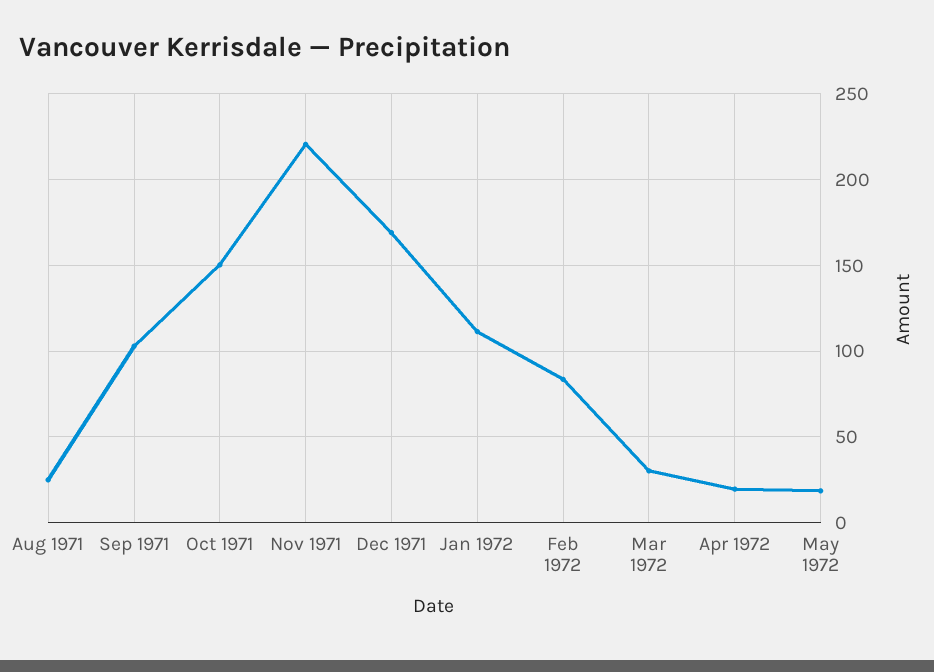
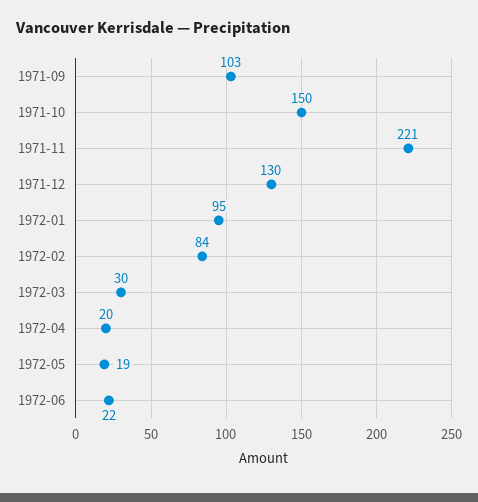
Aug 1971: 25 -> none
Dec 1971: 170 -> 130
Jan 1972: 110 -> 95
1972-06: none -> 22

